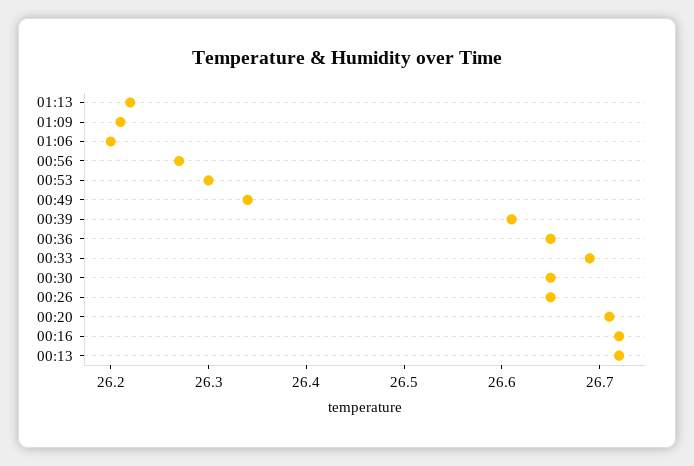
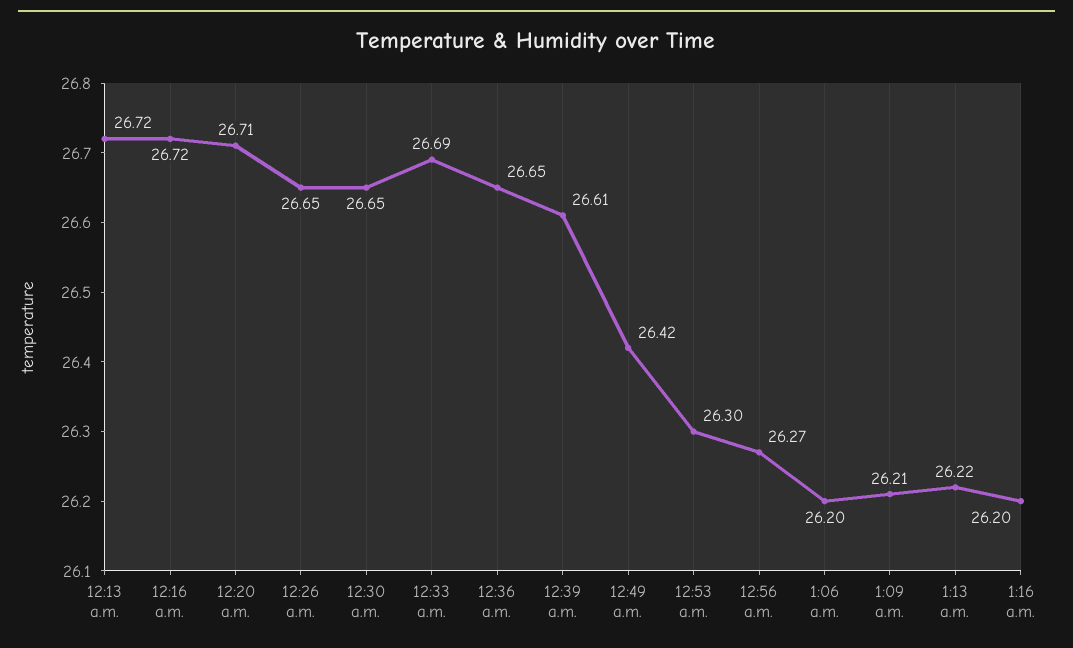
00:49: 26.34 -> 26.42
1:16 a.m.: none -> 26.2

